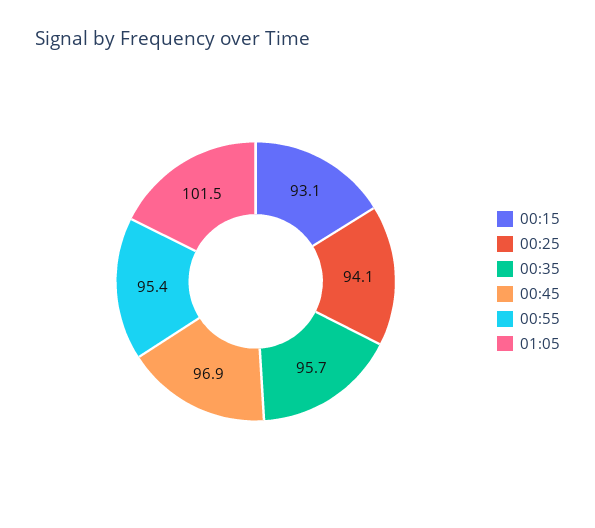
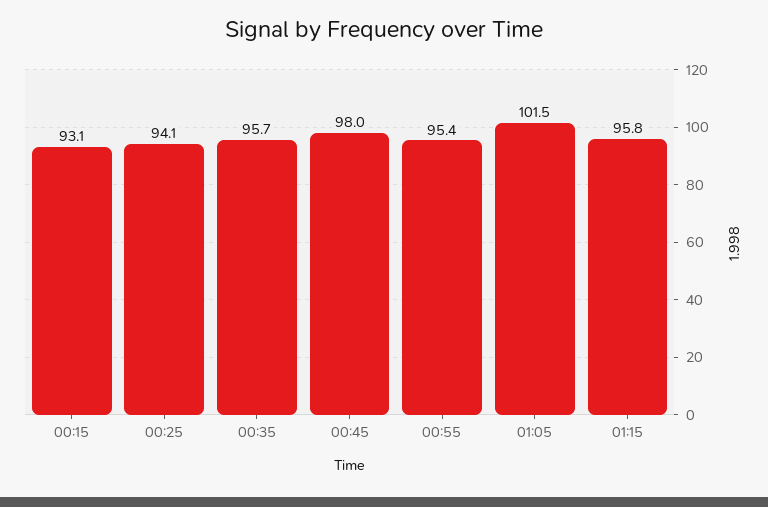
00:45: 96.9 -> 98
01:15: none -> 95.8

